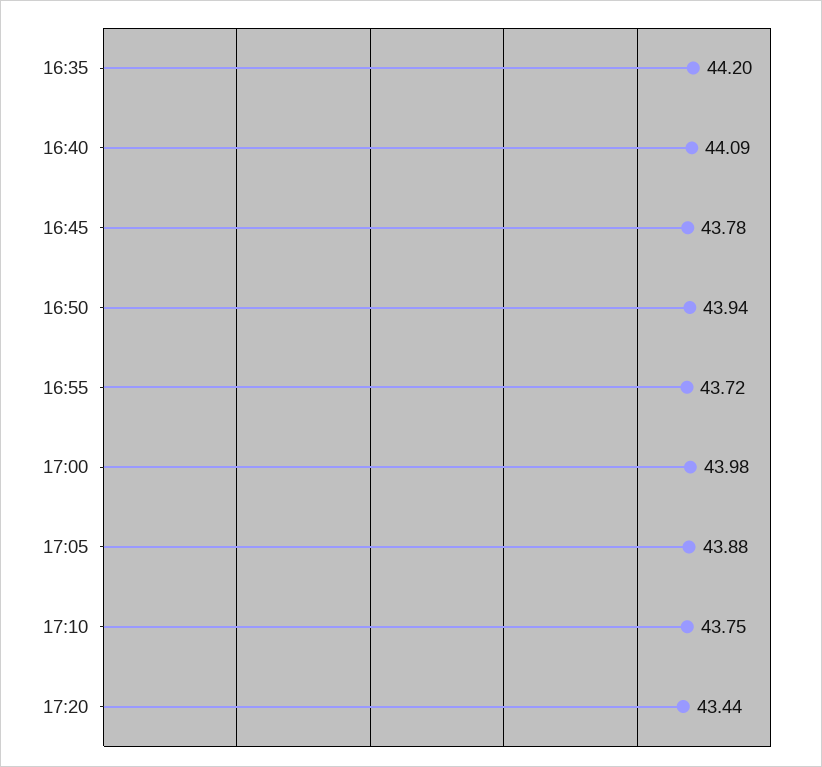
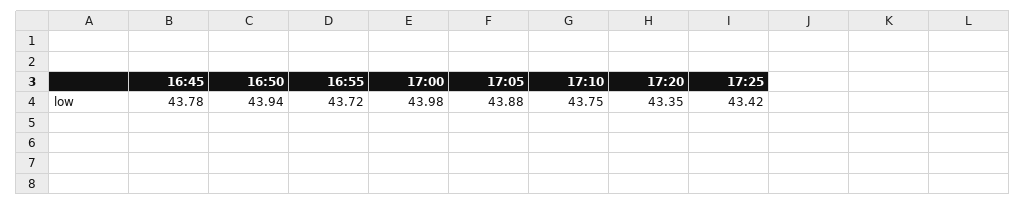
16:35: 44.2 -> none
16:40: 44.09 -> none
17:20: 43.44 -> 43.35
17:25: none -> 43.42

